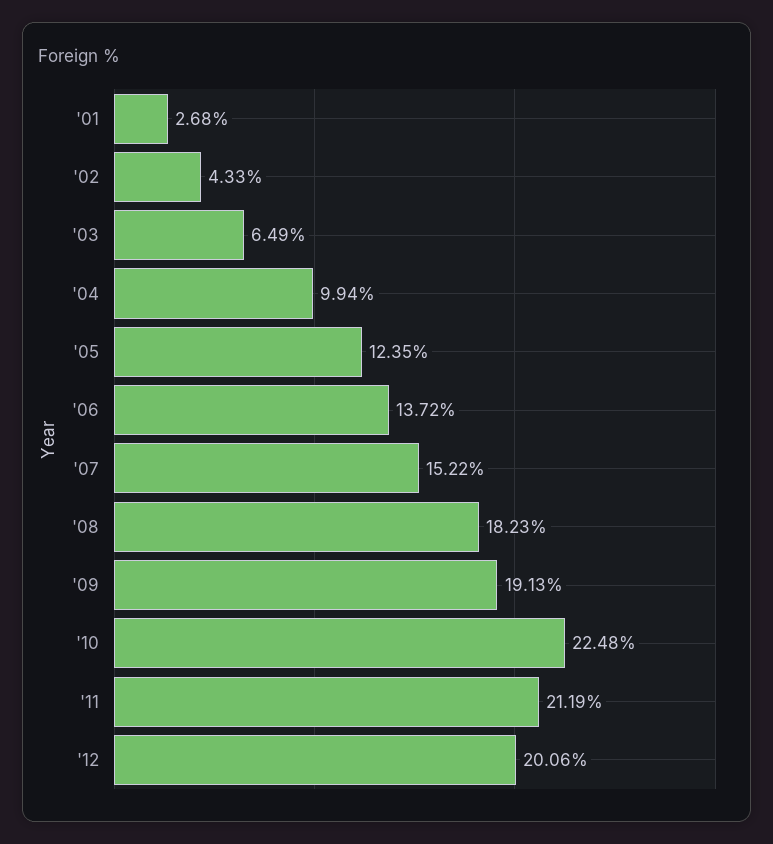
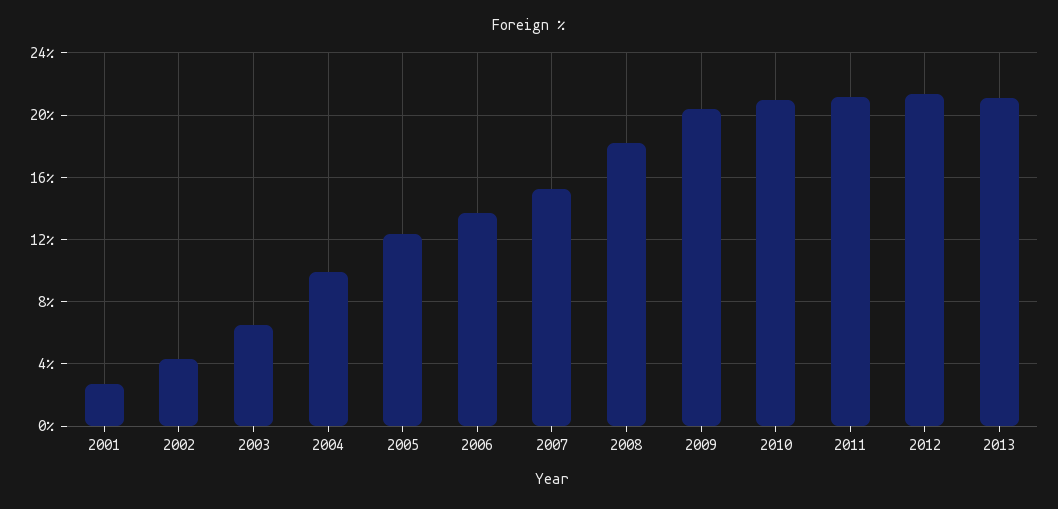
'09: 19.13 -> 20.5
'10: 22.48 -> 21
'12: 20.06 -> 21.5
2013: none -> 21

